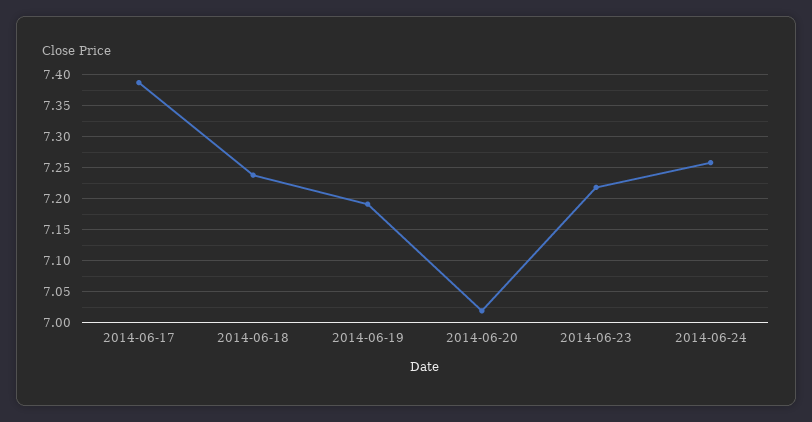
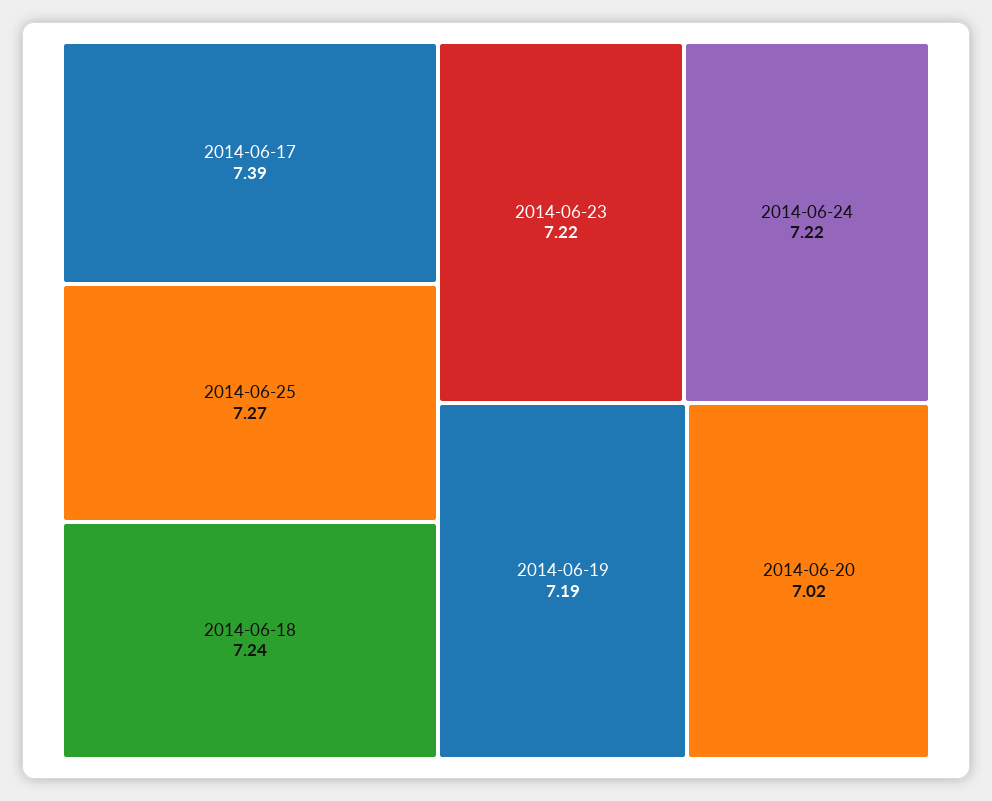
2014-06-24: 7.26 -> 7.22
2014-06-25: none -> 7.27

